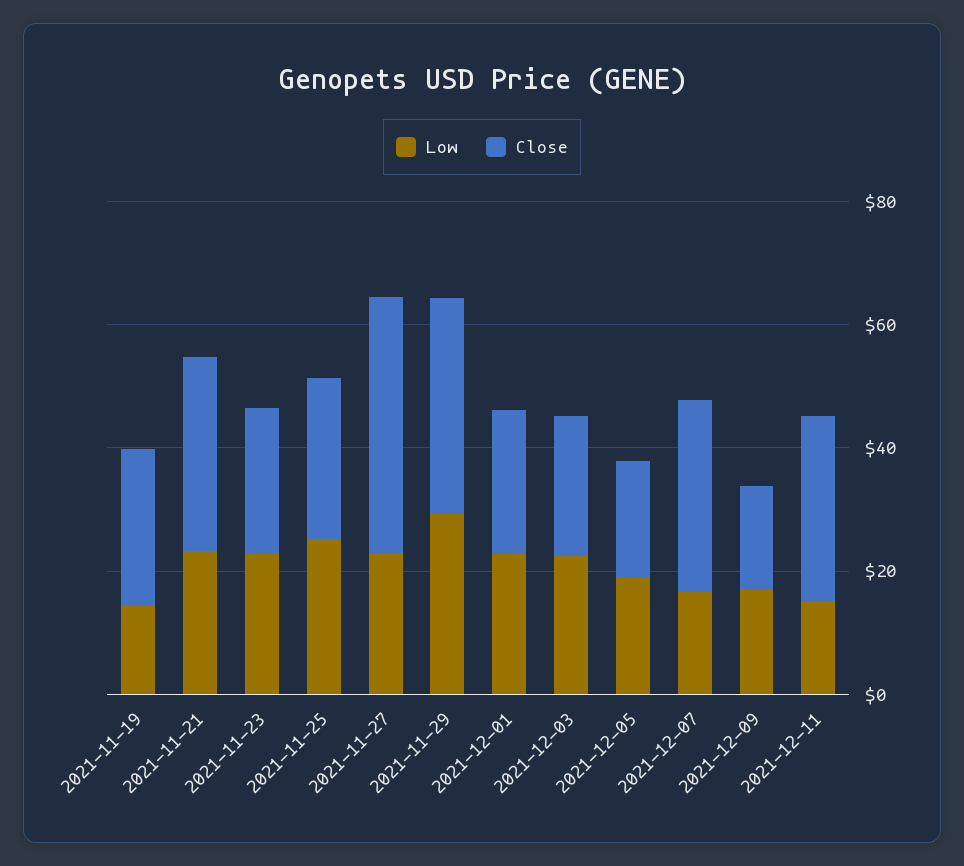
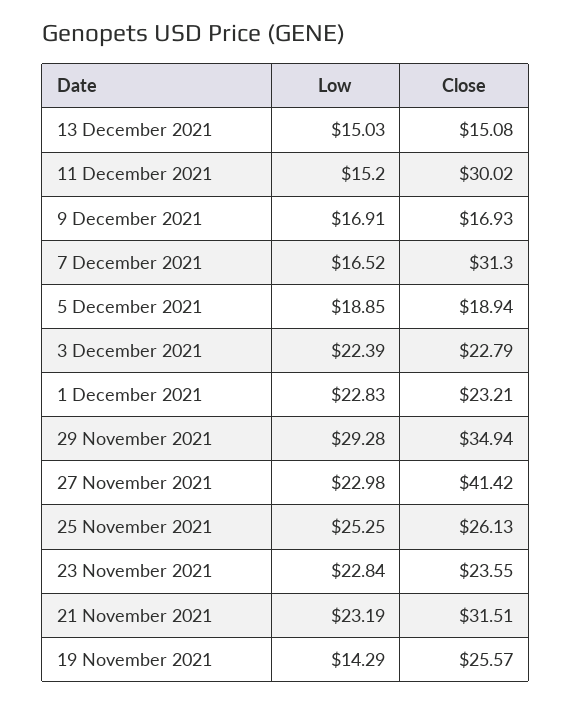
Low, 13 December 2021: none -> 15.03
Close, 13 December 2021: none -> 15.08

